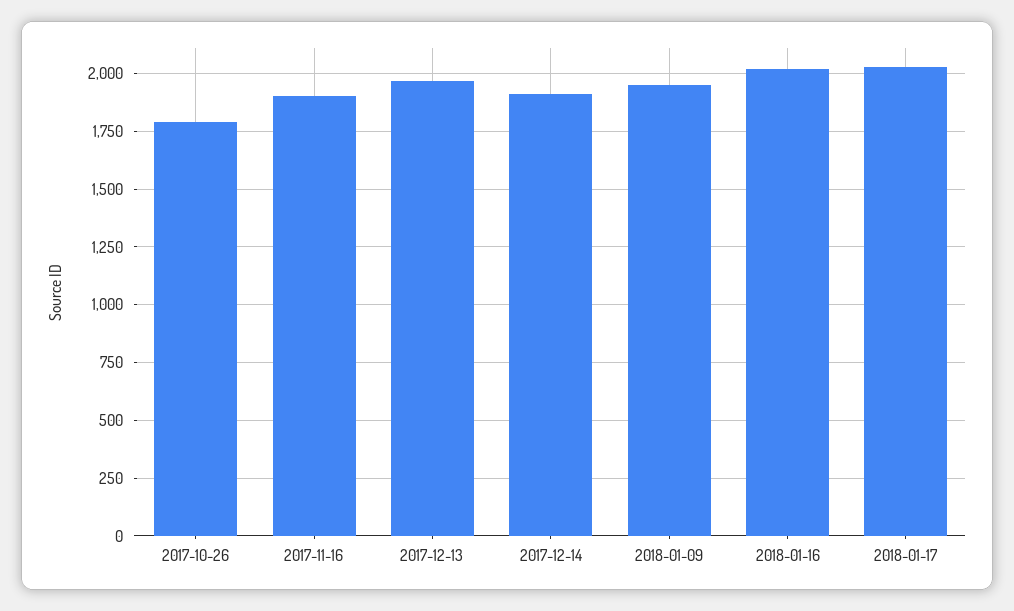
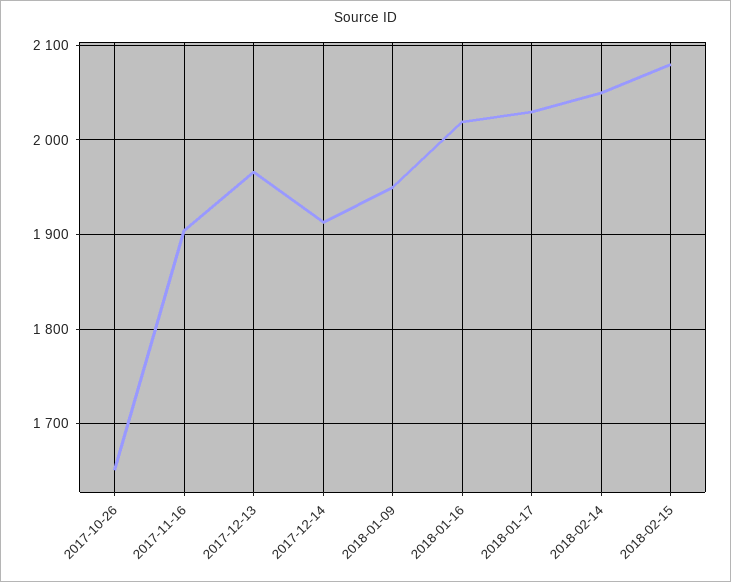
2017-10-26: 1800 -> 1650
2018-02-14: none -> 2050
2018-02-15: none -> 2080

